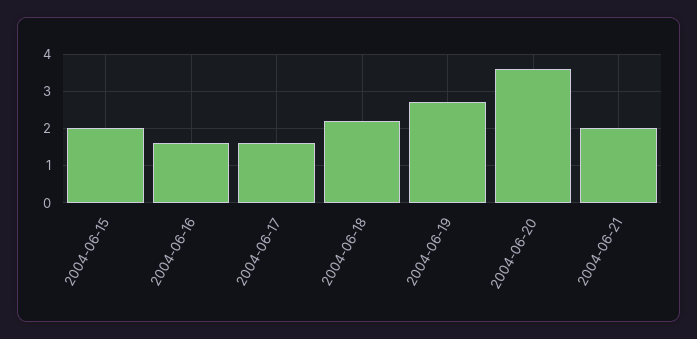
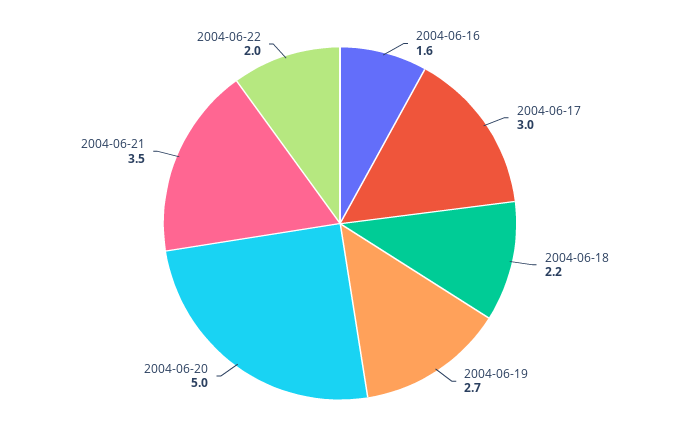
2004-06-15: 2 -> none
2004-06-17: 1.5 -> 3
2004-06-20: 3.5 -> 5
2004-06-21: 2 -> 3.5
2004-06-22: none -> 2

